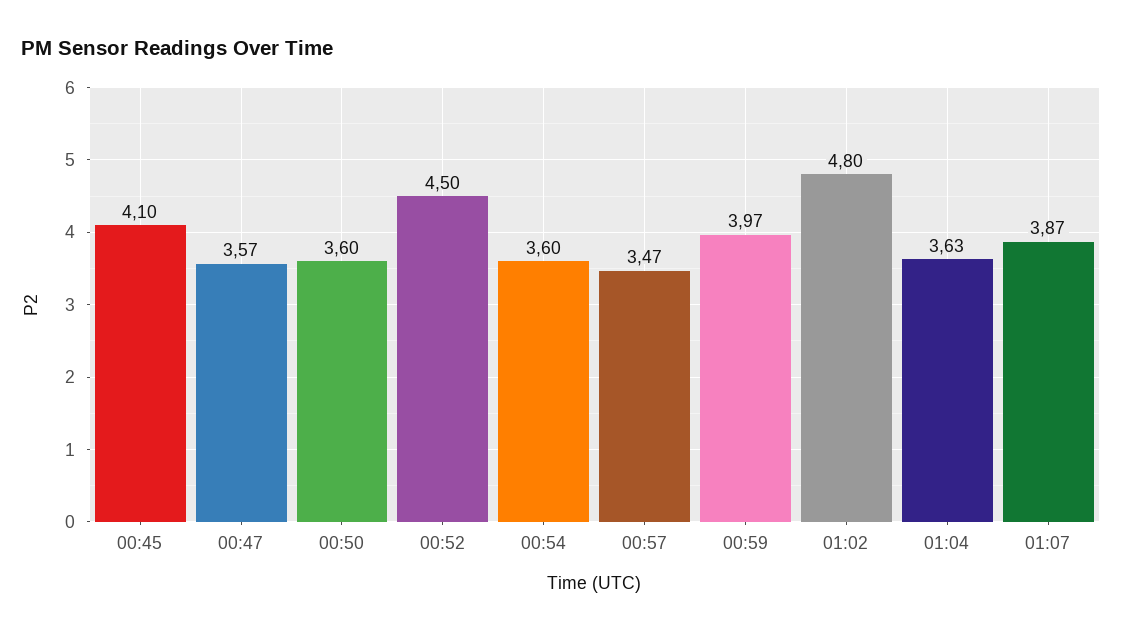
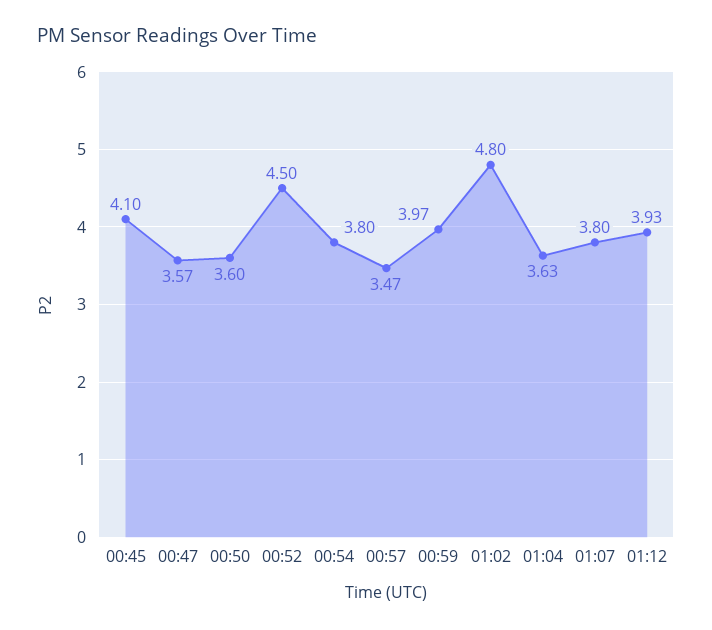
00:54: 3.6 -> 3.8
01:07: 3.87 -> 3.8
01:12: none -> 3.93

